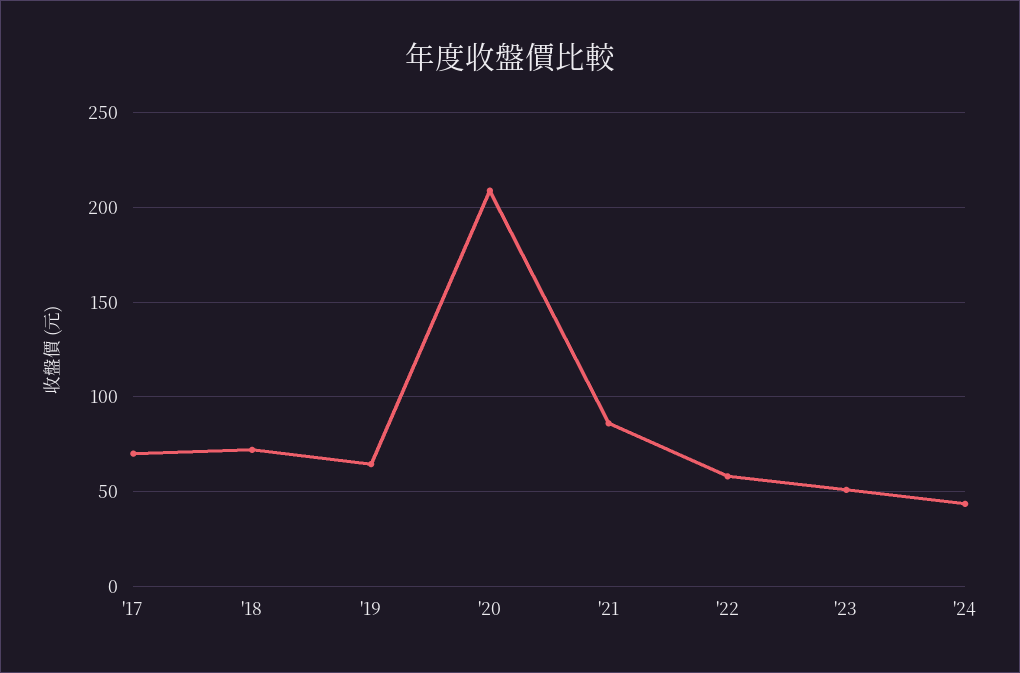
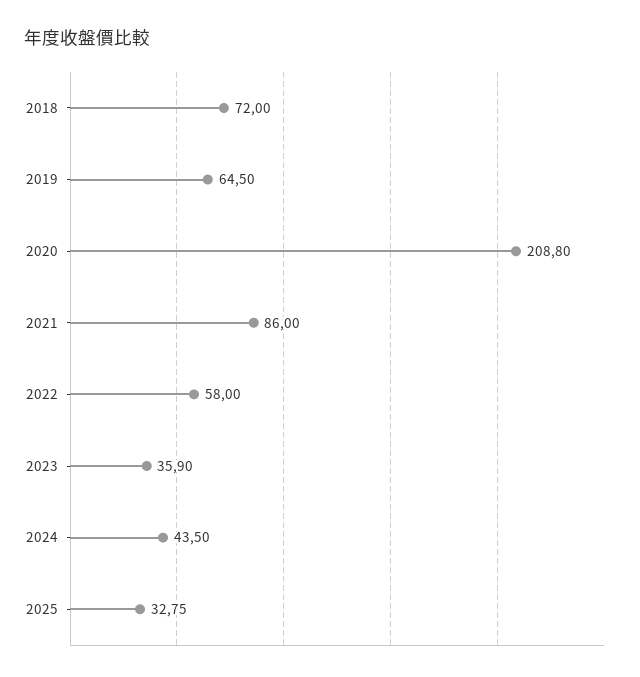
'17: 70 -> none
'23: 50 -> 35.9
2025: none -> 32.75

